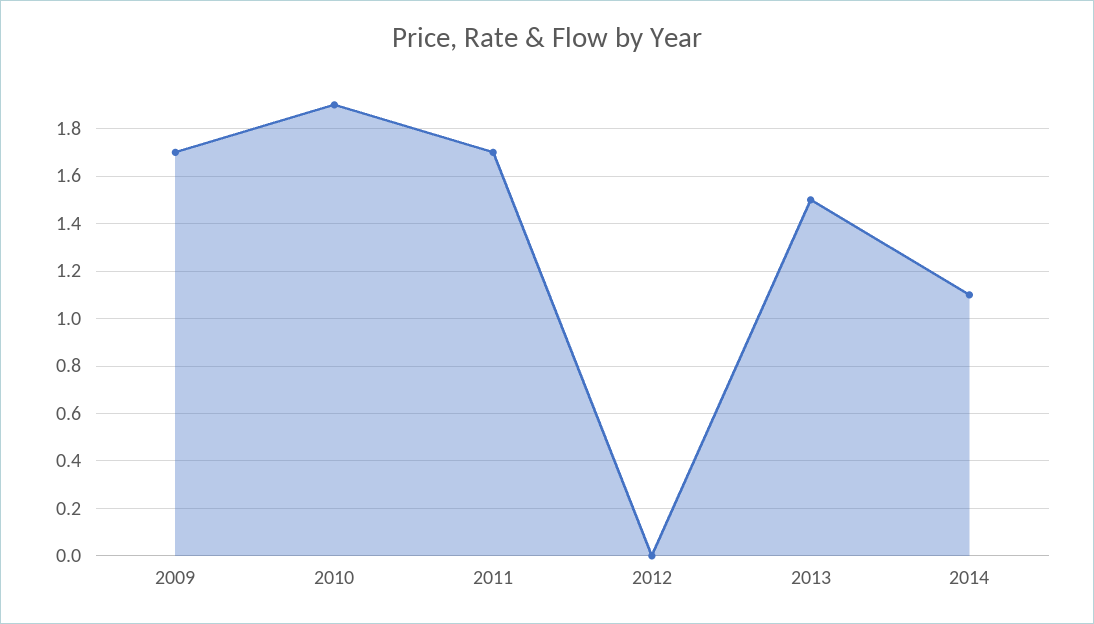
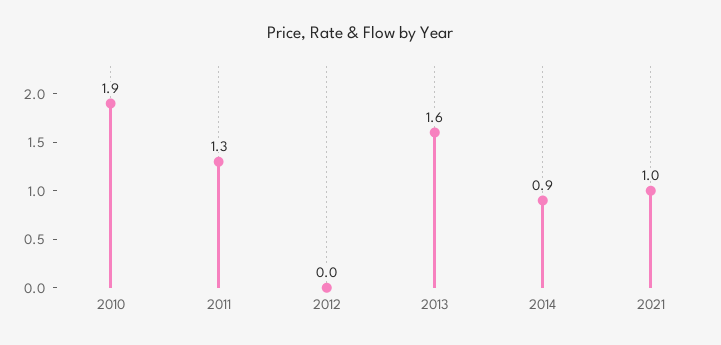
2009: 1.7 -> none
2011: 1.7 -> 1.3
2013: 1.5 -> 1.6
2014: 1.1 -> 0.9
2021: none -> 1

